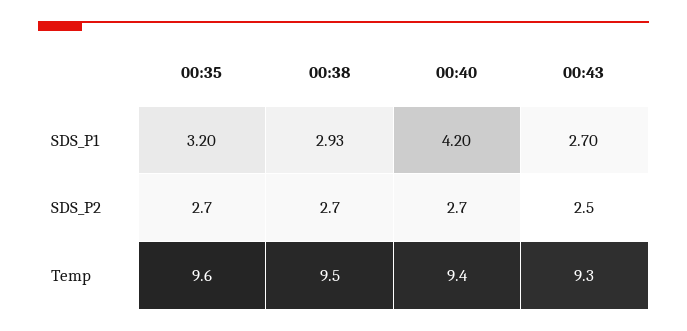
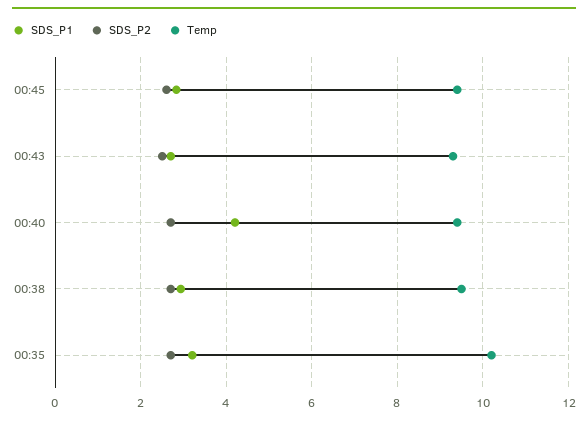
Temp, 00:35: 9.6 -> 10.2
SDS_P1, 00:45: none -> 2.8
SDS_P2, 00:45: none -> 2.6
Temp, 00:45: none -> 9.4

